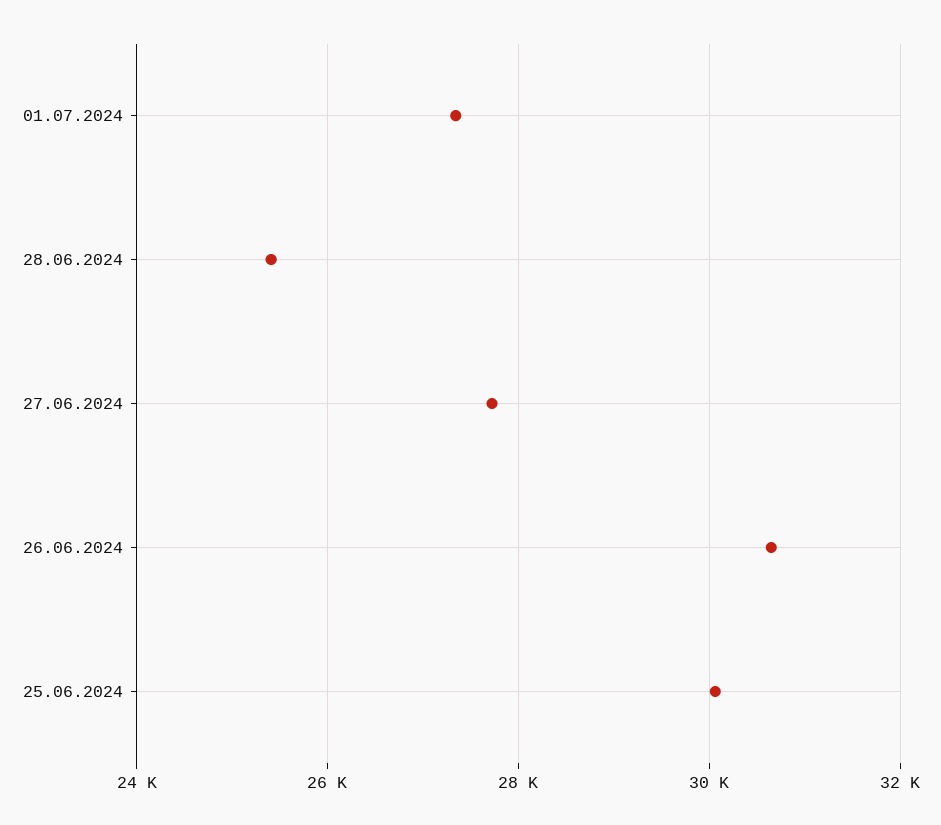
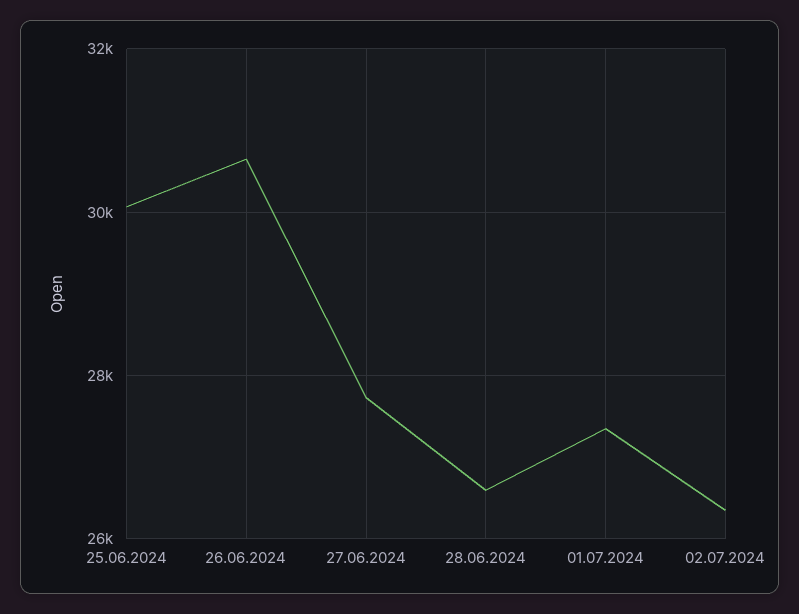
28.06.2024: 25400 -> 26600
02.07.2024: none -> 26400

